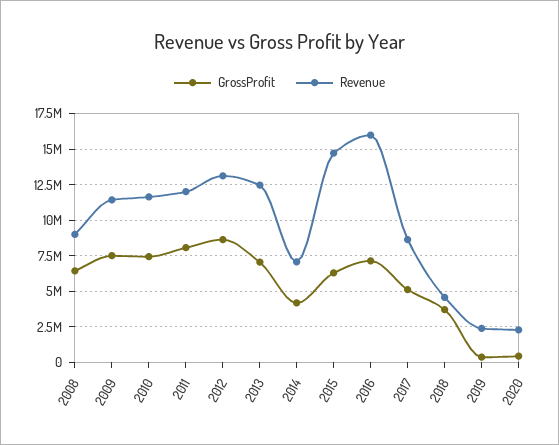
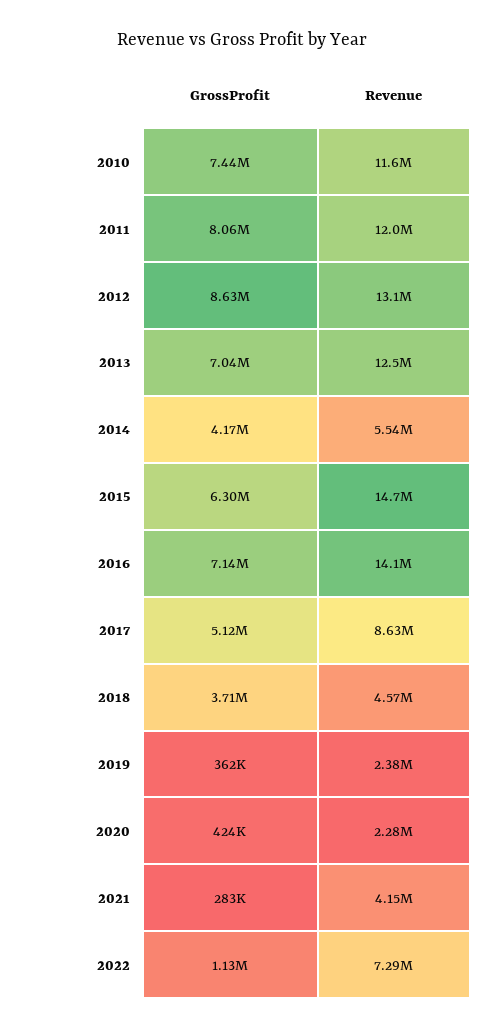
GrossProfit, 2008: 6500000 -> none
Revenue, 2008: 9000000 -> none
GrossProfit, 2009: 7500000 -> none
Revenue, 2009: 11500000 -> none
Revenue, 2014: 7000000 -> 5540000
Revenue, 2016: 16000000 -> 14100000
GrossProfit, 2021: none -> 283000
Revenue, 2021: none -> 4150000
GrossProfit, 2022: none -> 1130000
Revenue, 2022: none -> 7290000

